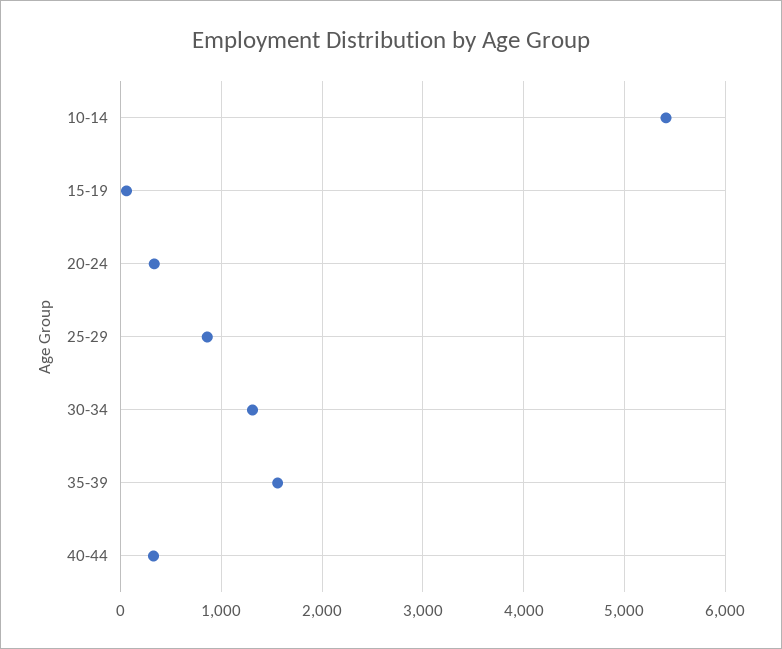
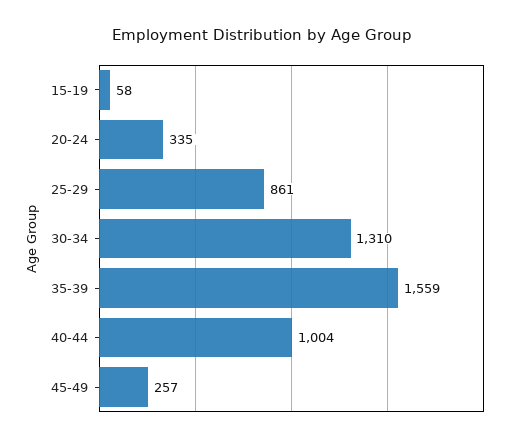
10-14: 5400 -> none
40-44: 300 -> 1004
45-49: none -> 257

